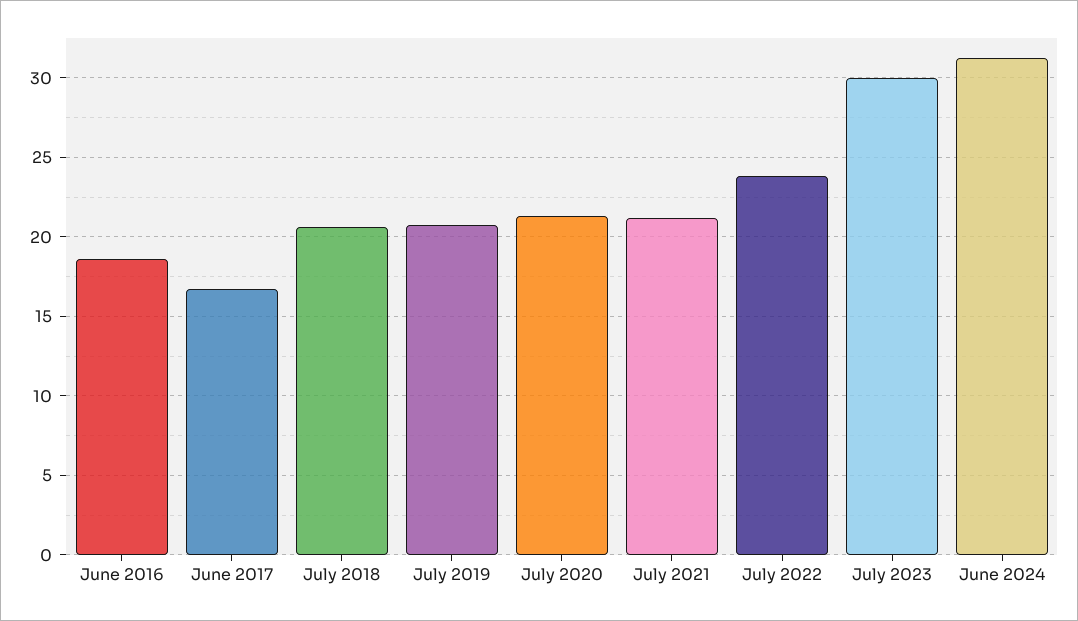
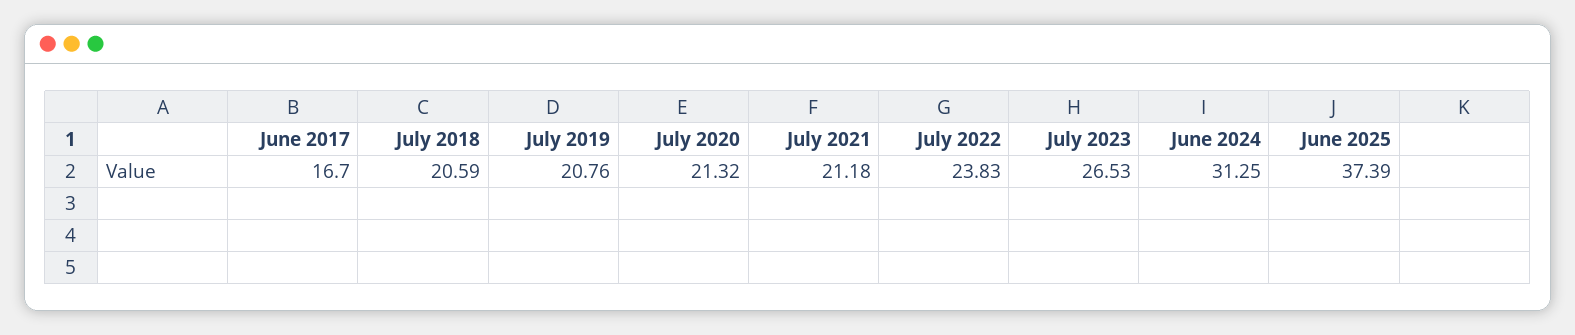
June 2016: 18.5 -> none
July 2023: 30 -> 26.53
June 2025: none -> 37.39

